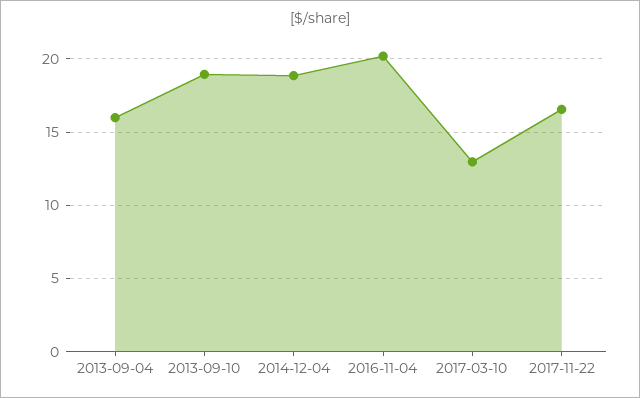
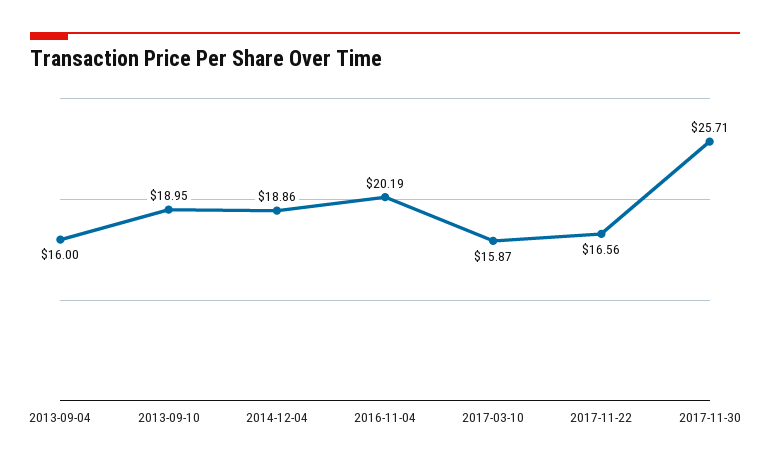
2017-03-10: 13 -> 15.87
2017-11-30: none -> 25.71

